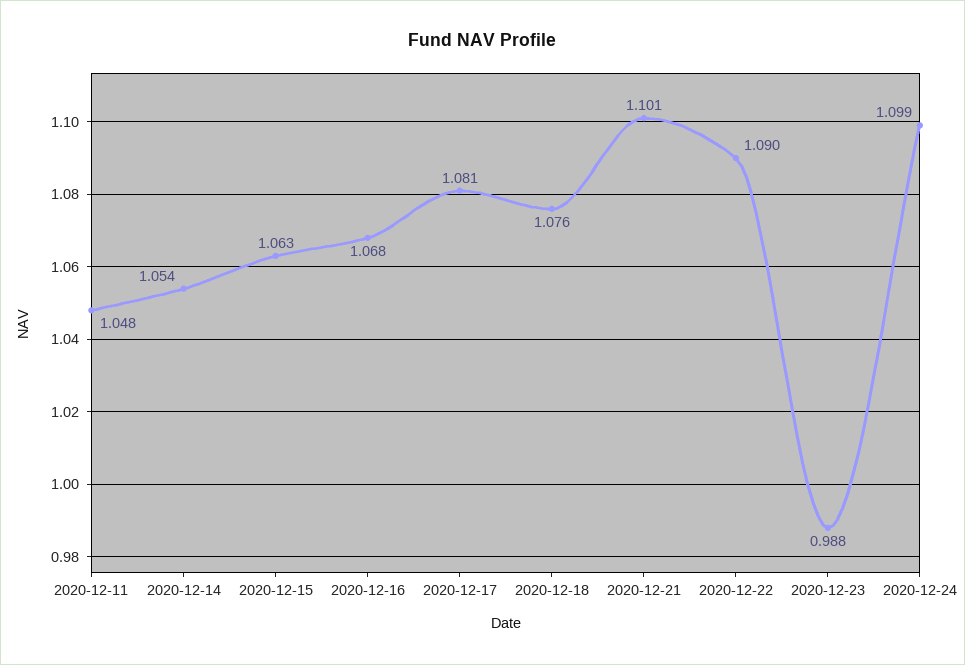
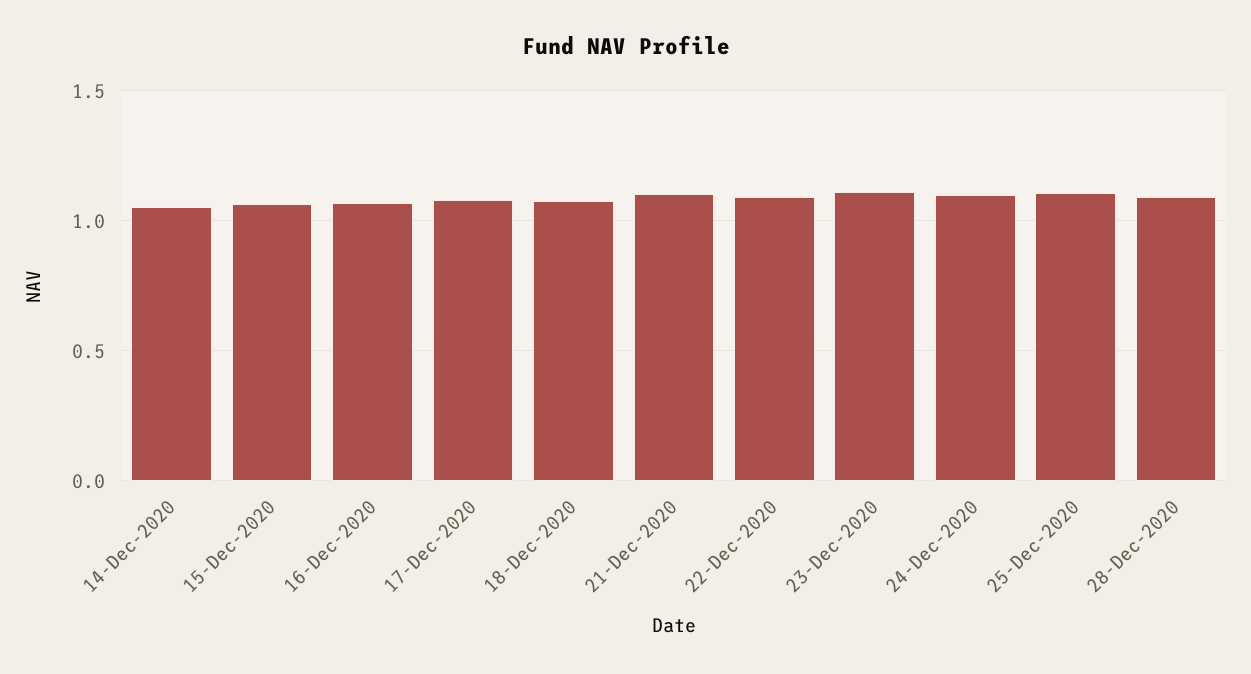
2020-12-11: 1.048 -> none
2020-12-23: 0.988 -> 1.1
25-Dec-2020: none -> 1.1
28-Dec-2020: none -> 1.1

